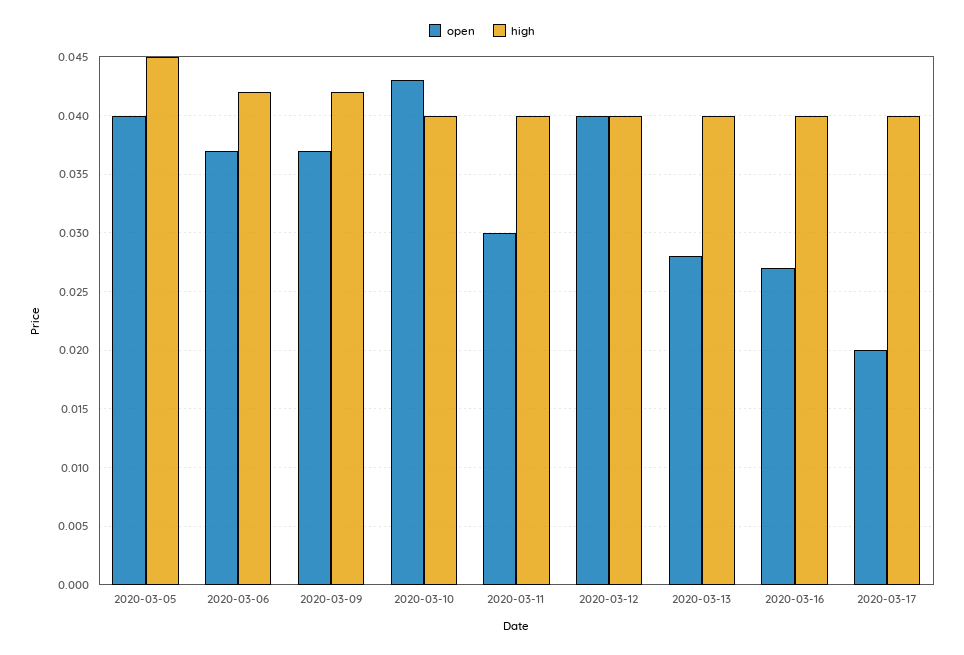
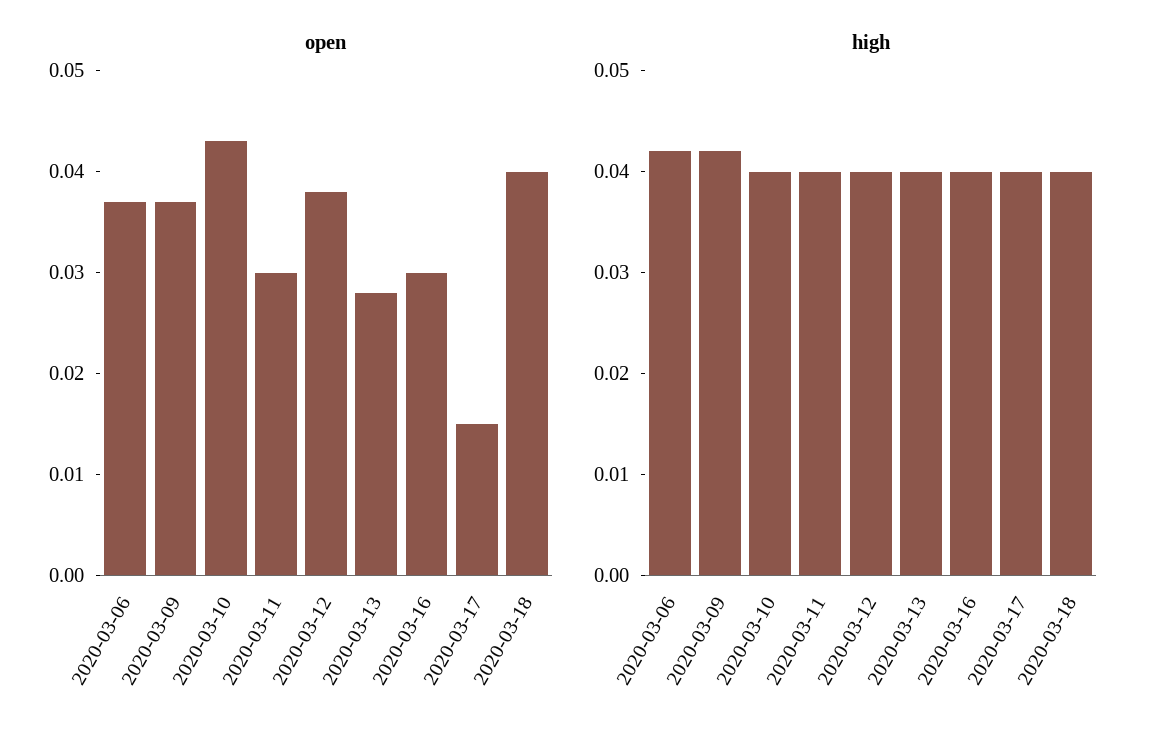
open, 2020-03-05: 0.04 -> none
high, 2020-03-05: 0.045 -> none
open, 2020-03-12: 0.04 -> 0.038
open, 2020-03-16: 0.027 -> 0.03
open, 2020-03-17: 0.02 -> 0.015
open, 2020-03-18: none -> 0.04
high, 2020-03-18: none -> 0.04

